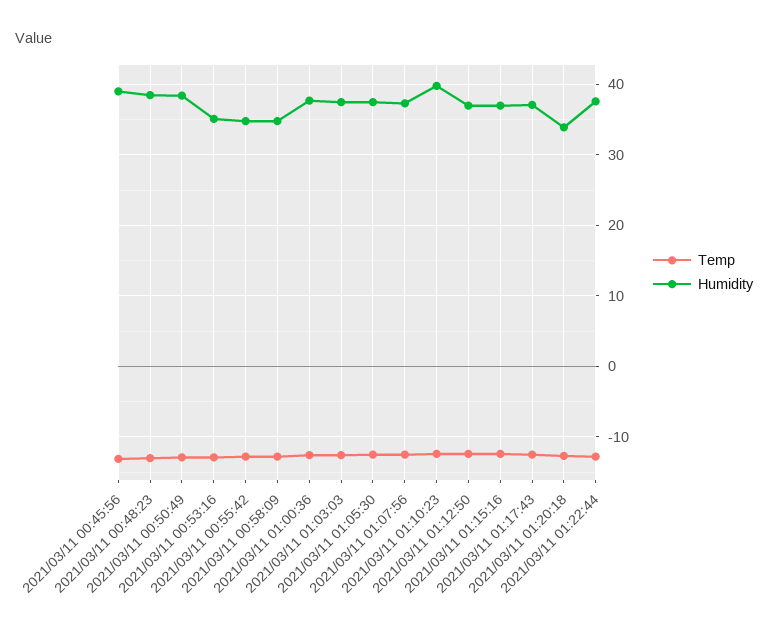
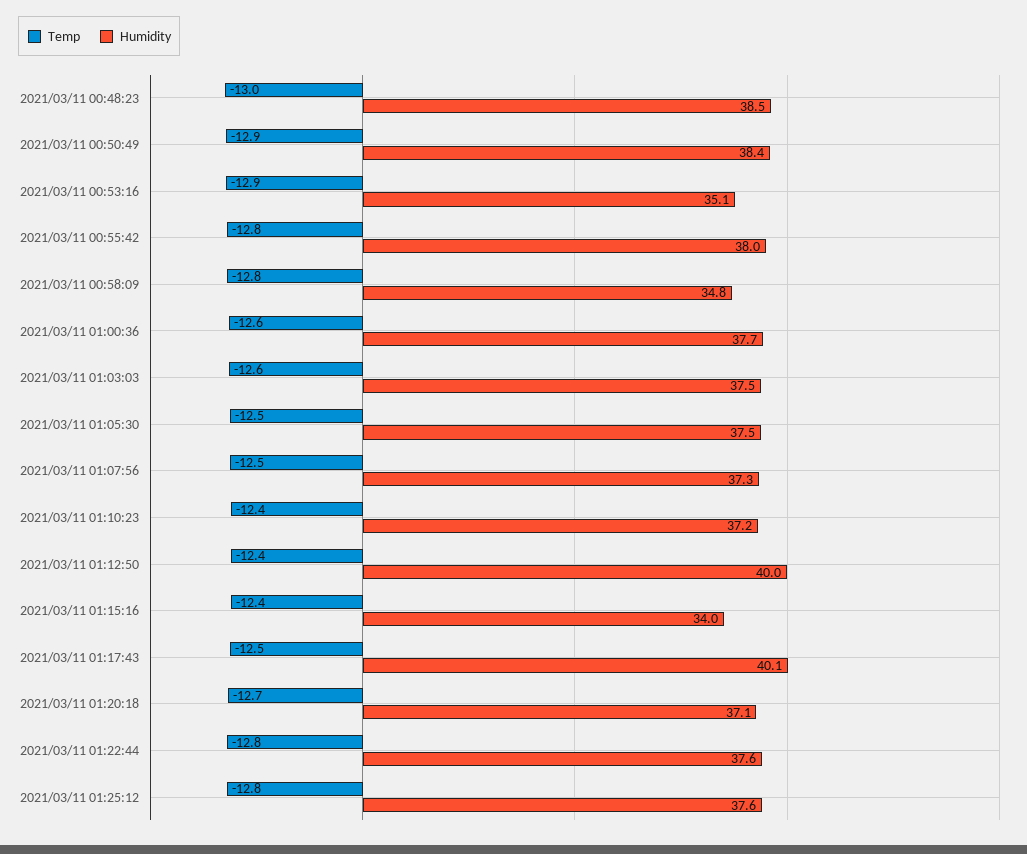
Temp, 2021/03/11 00:45:56: -13 -> none
Humidity, 2021/03/11 00:45:56: 39 -> none
Humidity, 2021/03/11 00:55:42: 35 -> 38
Humidity, 2021/03/11 01:10:23: 40 -> 37.2
Humidity, 2021/03/11 01:12:50: 37 -> 40
Humidity, 2021/03/11 01:15:16: 37 -> 34
Humidity, 2021/03/11 01:17:43: 37 -> 40.1
Humidity, 2021/03/11 01:20:18: 34 -> 37.1
Temp, 2021/03/11 01:25:12: none -> -12.8
Humidity, 2021/03/11 01:25:12: none -> 37.6

